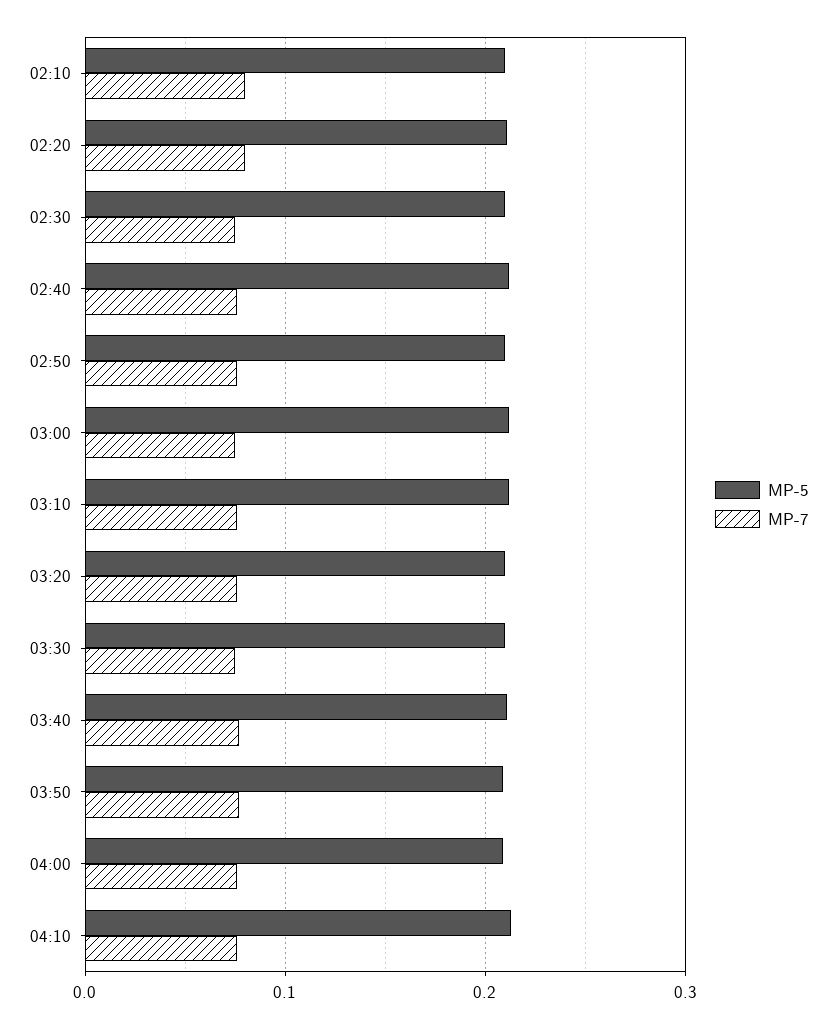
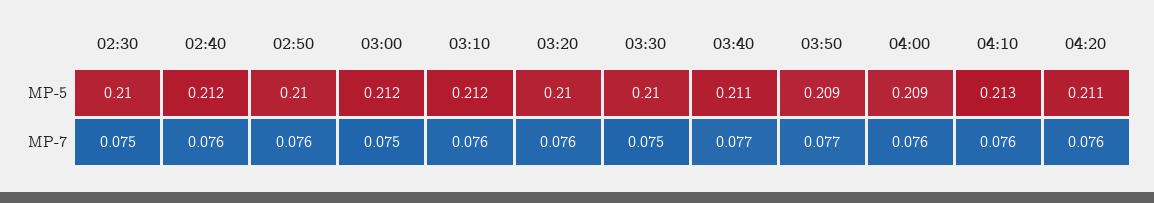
MP-5, 02:10: 0.21 -> none
MP-7, 02:10: 0.08 -> none
MP-5, 02:20: 0.21 -> none
MP-7, 02:20: 0.08 -> none
MP-5, 04:20: none -> 0.211
MP-7, 04:20: none -> 0.076

